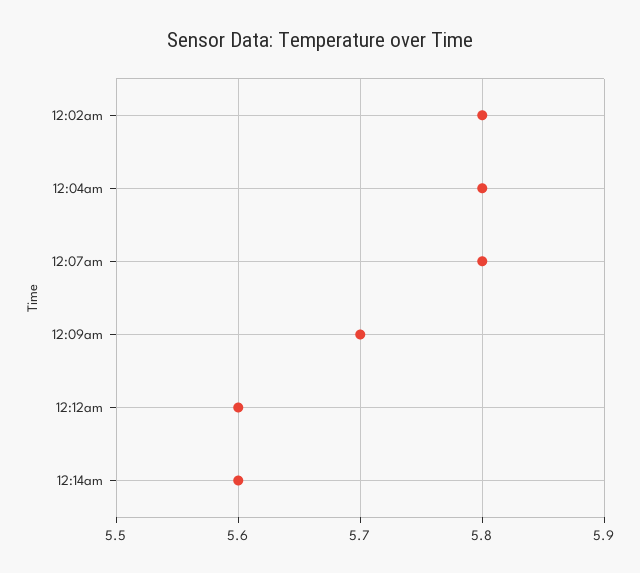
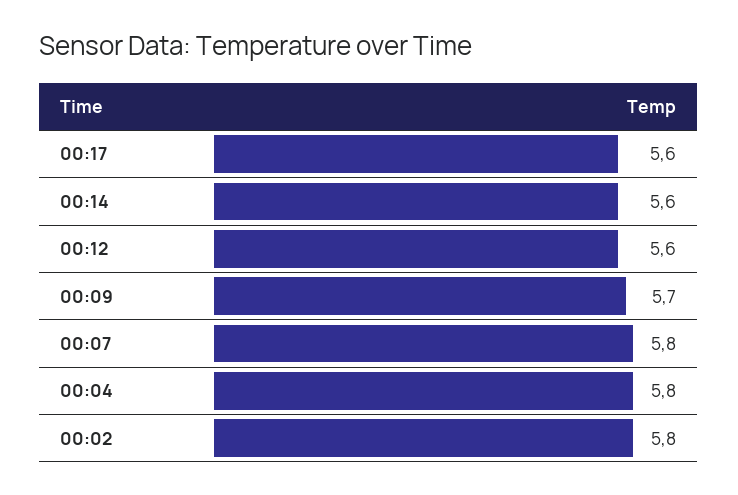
00:17: none -> 5.6

